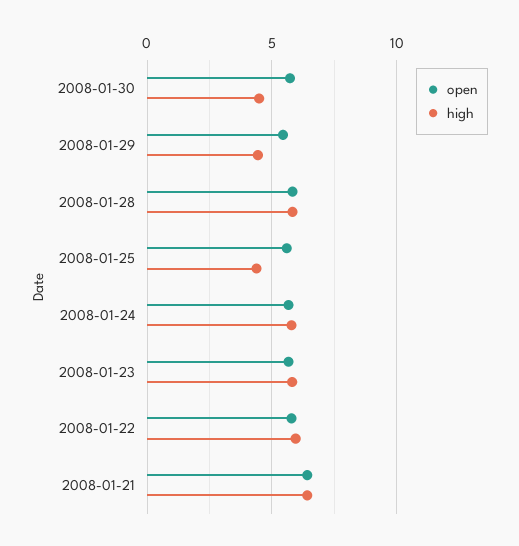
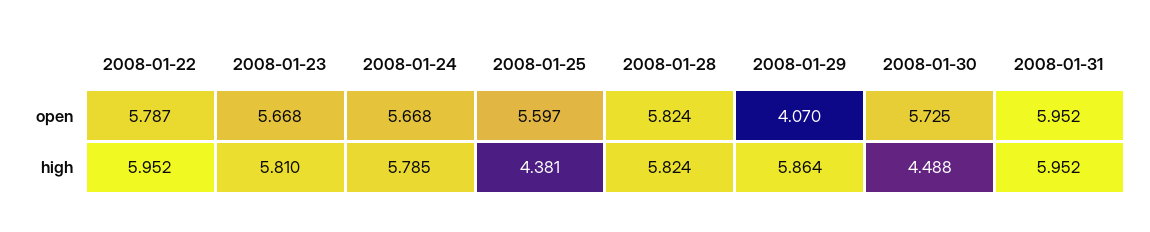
open, 2008-01-29: 5.5 -> 4.07
high, 2008-01-29: 4.5 -> 5.864
open, 2008-01-21: 6.5 -> none
high, 2008-01-21: 6.5 -> none
open, 2008-01-31: none -> 5.952
high, 2008-01-31: none -> 5.952

